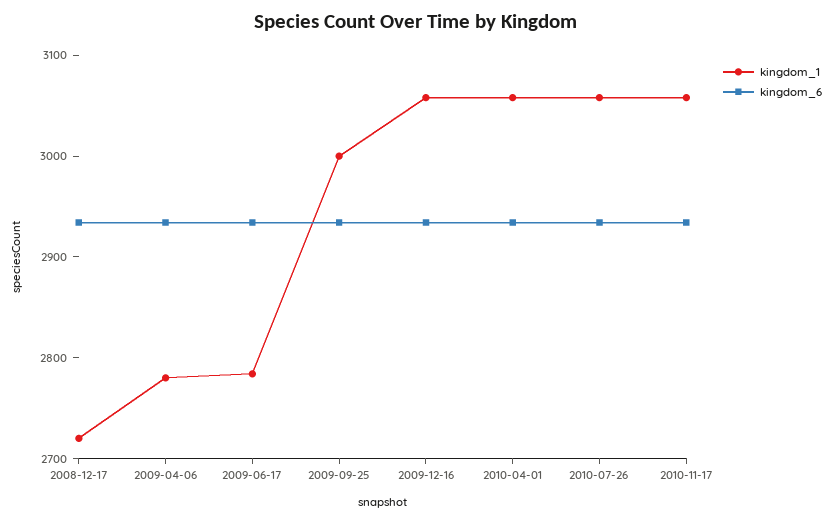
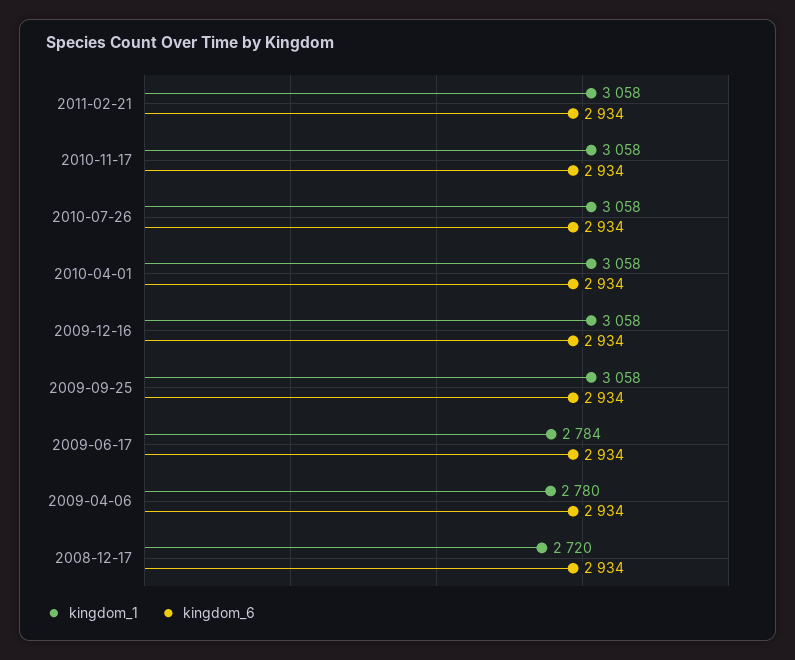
kingdom_1, 2009-09-25: 3000 -> 3058
kingdom_1, 2011-02-21: none -> 3058
kingdom_6, 2011-02-21: none -> 2934

